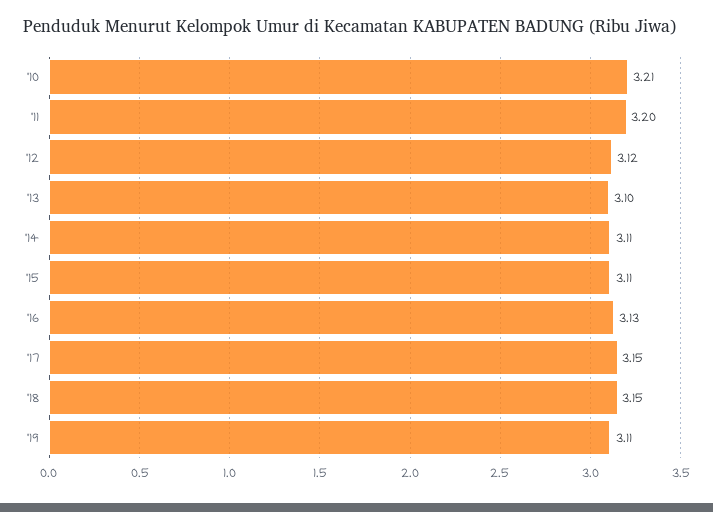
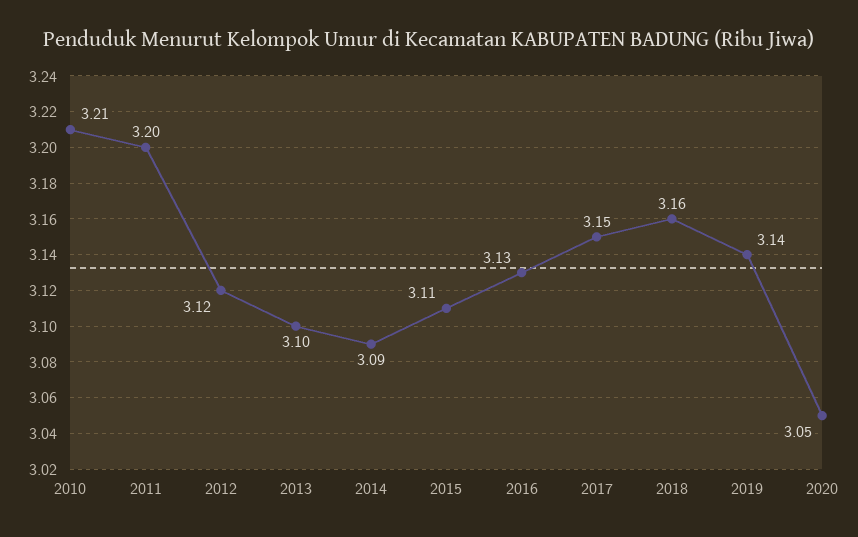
'14: 3.11 -> 3.09
'18: 3.15 -> 3.16
'19: 3.11 -> 3.14
2020: none -> 3.05

